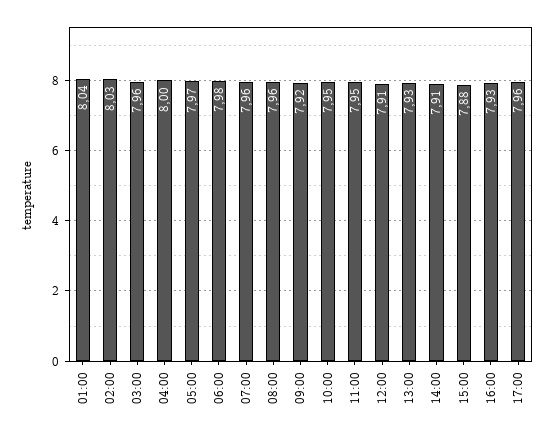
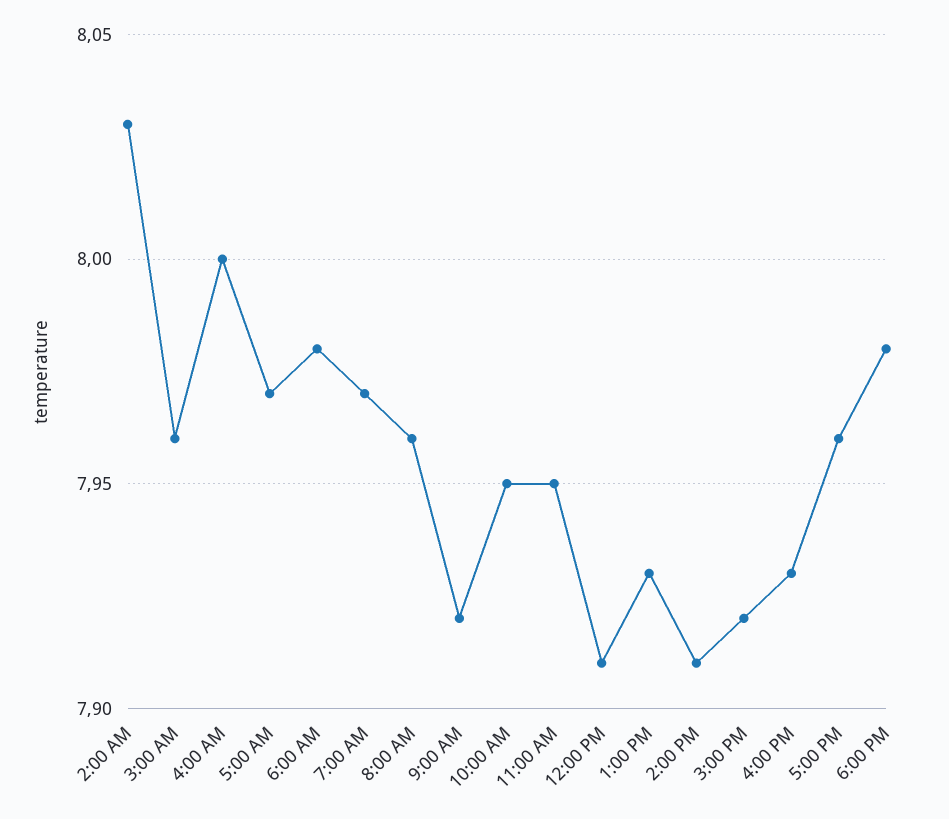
01:00: 8.04 -> none
07:00: 7.96 -> 7.97
15:00: 7.88 -> 7.92
6:00 PM: none -> 7.98

